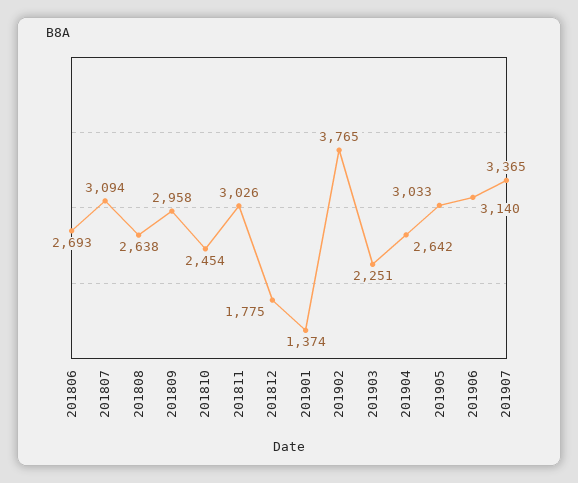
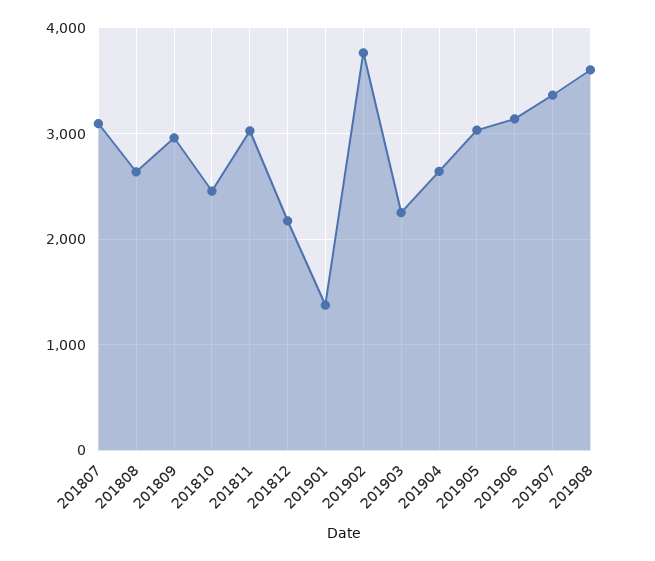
201806: 2693 -> none
201812: 1775 -> 2200
201908: none -> 3600

